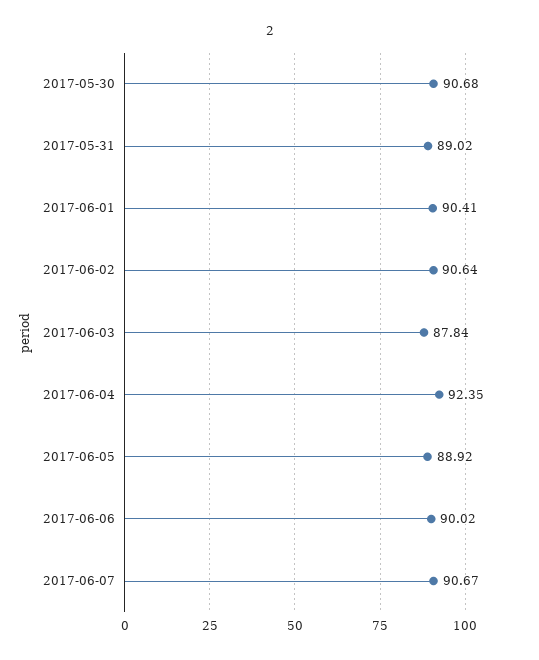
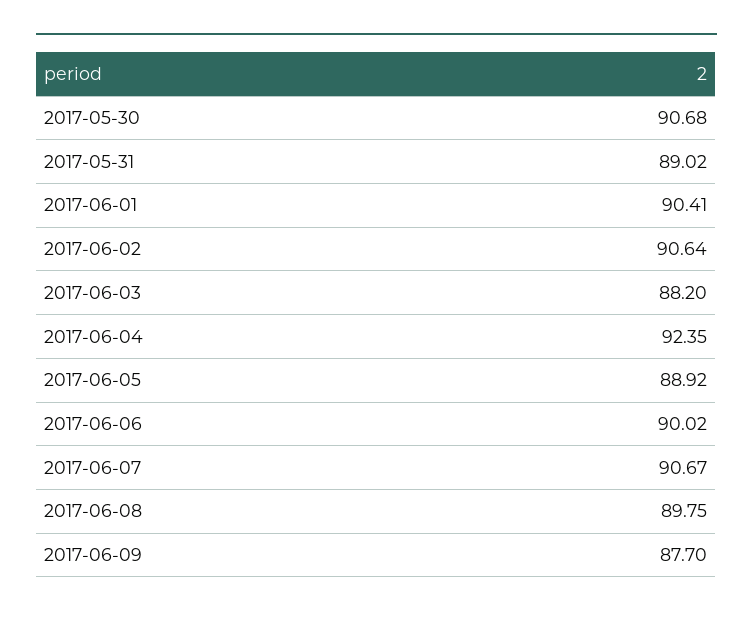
2017-06-03: 87.84 -> 88.2
2017-06-08: none -> 89.75
2017-06-09: none -> 87.7

